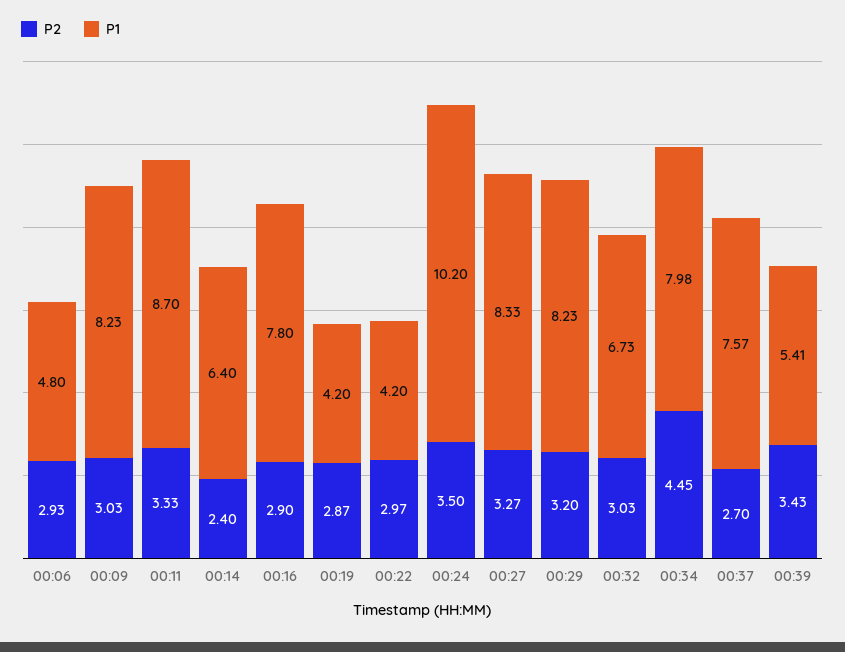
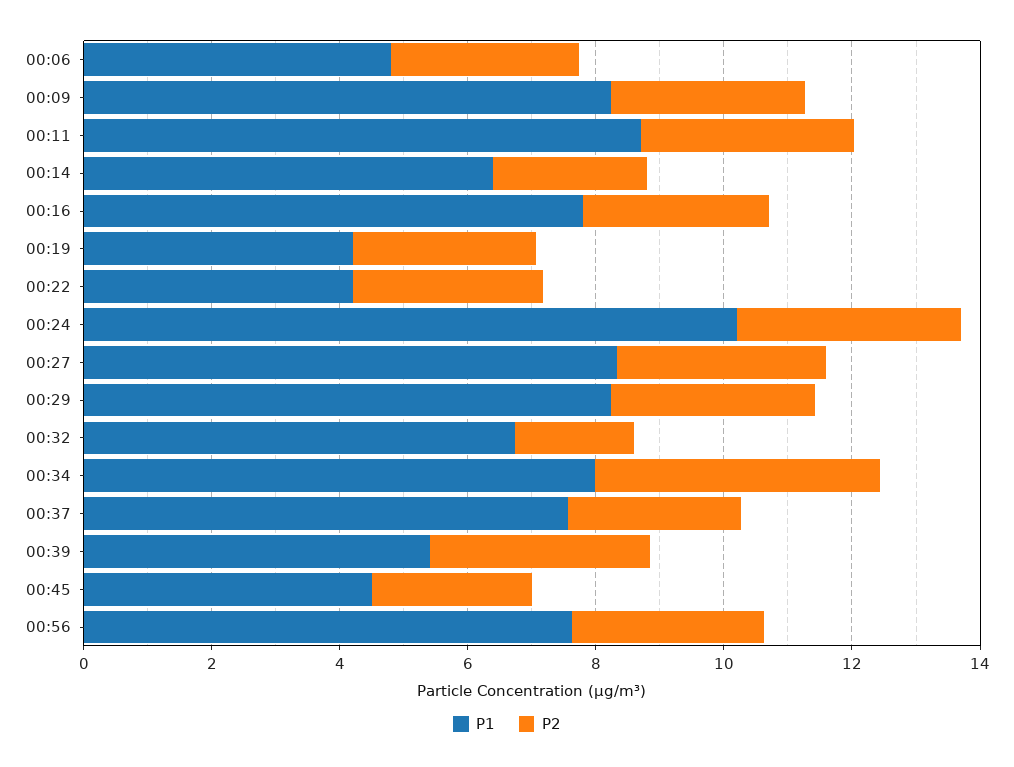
P2, 00:32: 3.03 -> 2
P1, 00:45: none -> 4.5
P2, 00:45: none -> 2.5
P1, 00:56: none -> 7.5
P2, 00:56: none -> 3

